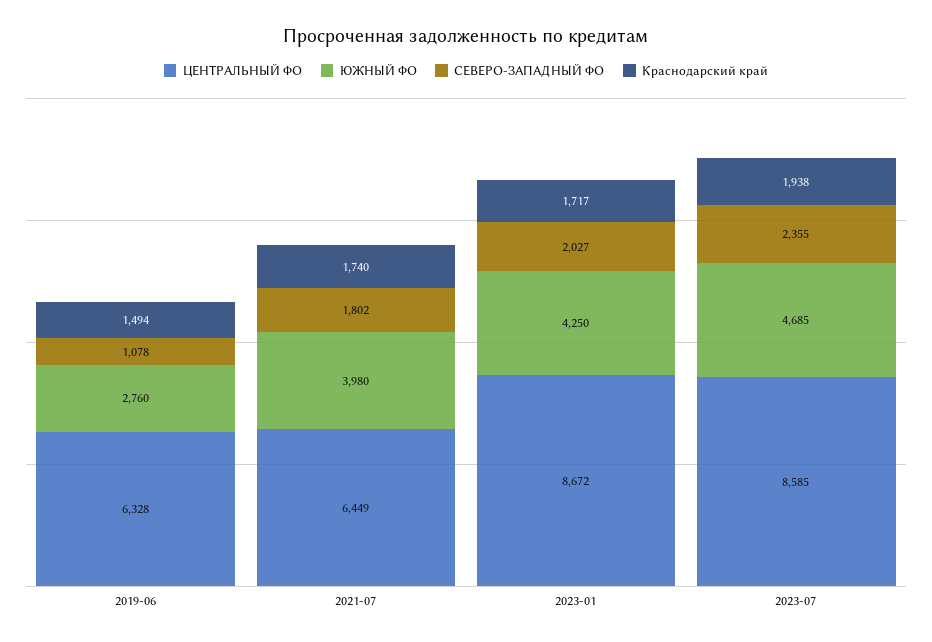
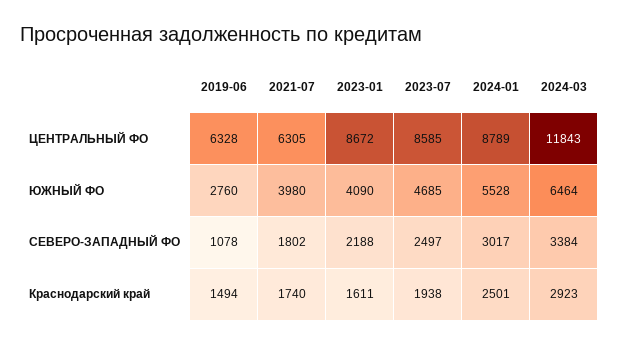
ЦЕНТРАЛЬНЫЙ ФО, 2021-07: 6449 -> 6305
ЮЖНЫЙ ФО, 2023-01: 4250 -> 4090
СЕВЕРО-ЗАПАДНЫЙ ФО, 2023-01: 2027 -> 2188
Краснодарский край, 2023-01: 1717 -> 1611
СЕВЕРО-ЗАПАДНЫЙ ФО, 2023-07: 2355 -> 2497
ЦЕНТРАЛЬНЫЙ ФО, 2024-01: none -> 8789
ЦЕНТРАЛЬНЫЙ ФО, 2024-03: none -> 11843
ЮЖНЫЙ ФО, 2024-01: none -> 5528
ЮЖНЫЙ ФО, 2024-03: none -> 6464
СЕВЕРО-ЗАПАДНЫЙ ФО, 2024-01: none -> 3017
СЕВЕРО-ЗАПАДНЫЙ ФО, 2024-03: none -> 3384
Краснодарский край, 2024-01: none -> 2501
Краснодарский край, 2024-03: none -> 2923

